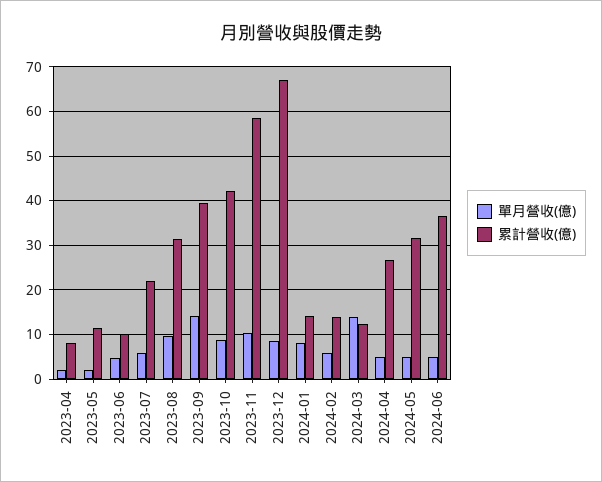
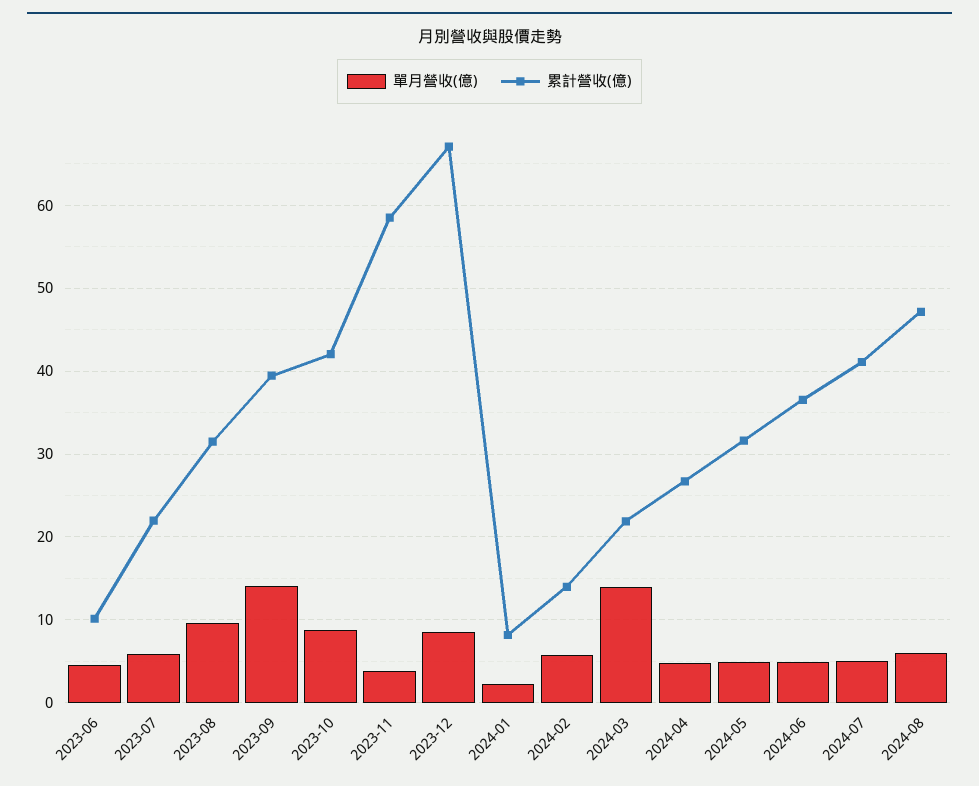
單月營收(億), 2023-04: 2 -> none
累計營收(億), 2023-04: 8 -> none
單月營收(億), 2023-05: 2 -> none
累計營收(億), 2023-05: 12 -> none
單月營收(億), 2023-11: 10 -> 4
單月營收(億), 2024-01: 8 -> 2
累計營收(億), 2024-01: 14 -> 8
累計營收(億), 2024-03: 12 -> 22
單月營收(億), 2024-07: none -> 5
累計營收(億), 2024-07: none -> 41
單月營收(億), 2024-08: none -> 6
累計營收(億), 2024-08: none -> 47

